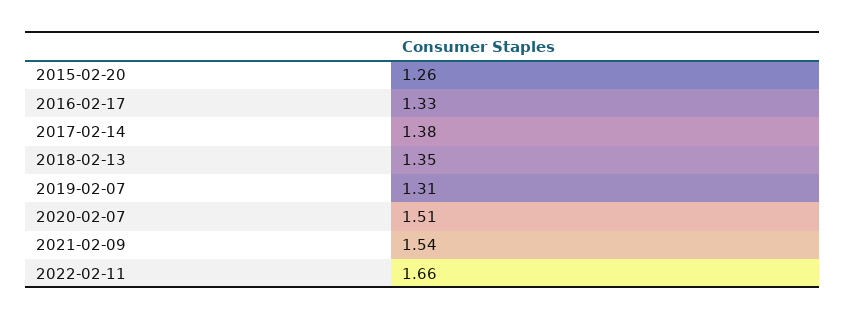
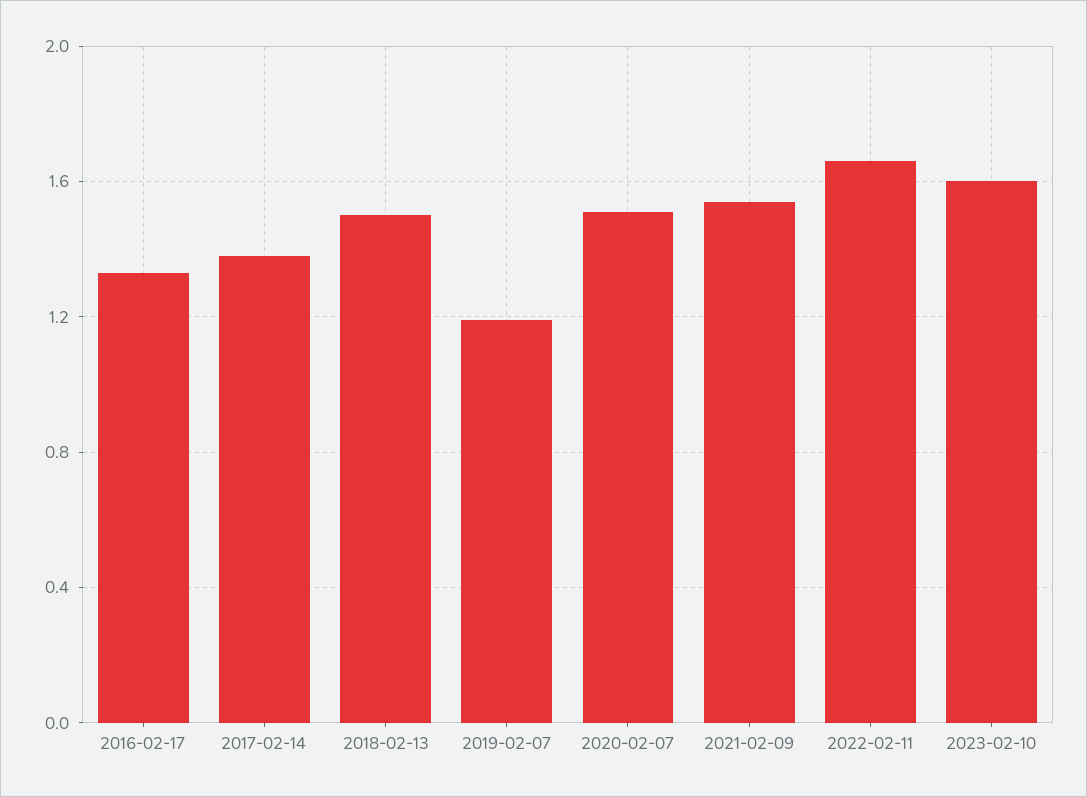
2015-02-20: 1.26 -> none
2018-02-13: 1.35 -> 1.5
2019-02-07: 1.31 -> 1.2
2023-02-10: none -> 1.6

